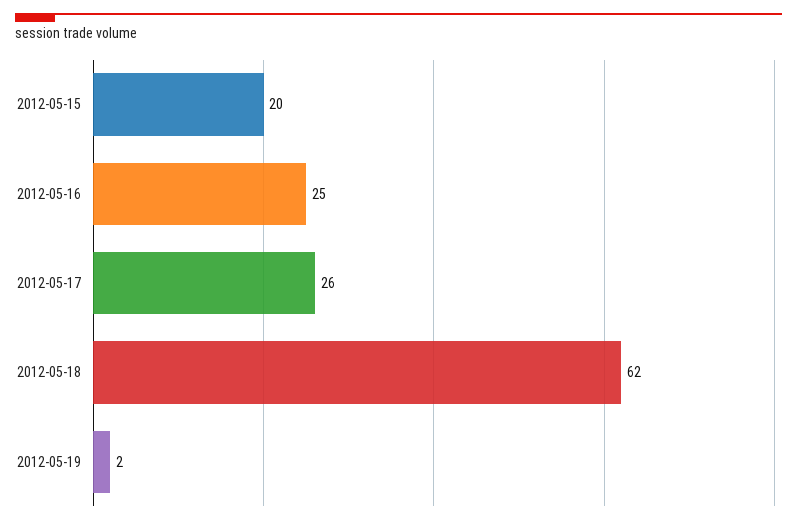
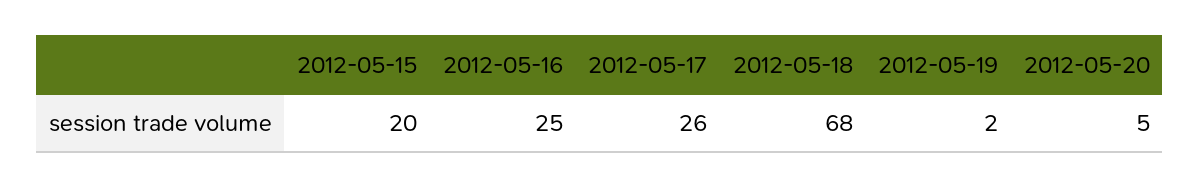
2012-05-18: 62 -> 68
2012-05-20: none -> 5

